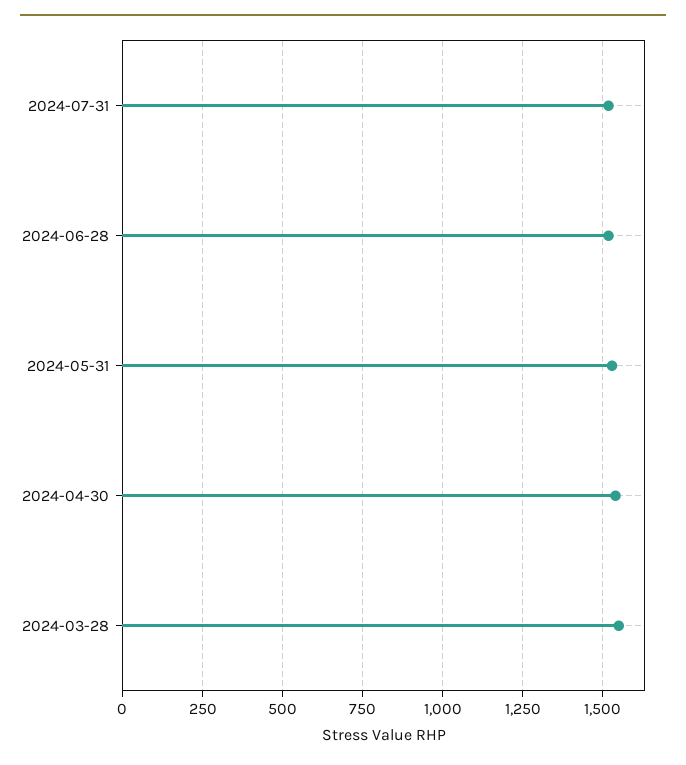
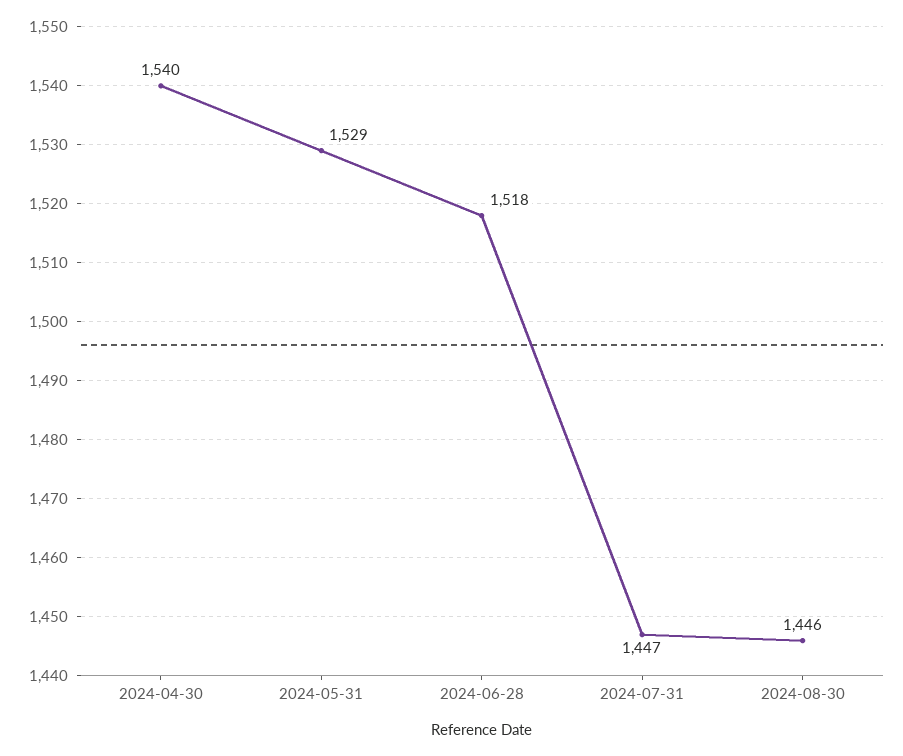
2024-07-31: 1525 -> 1447
2024-03-28: 1550 -> none
2024-08-30: none -> 1446

